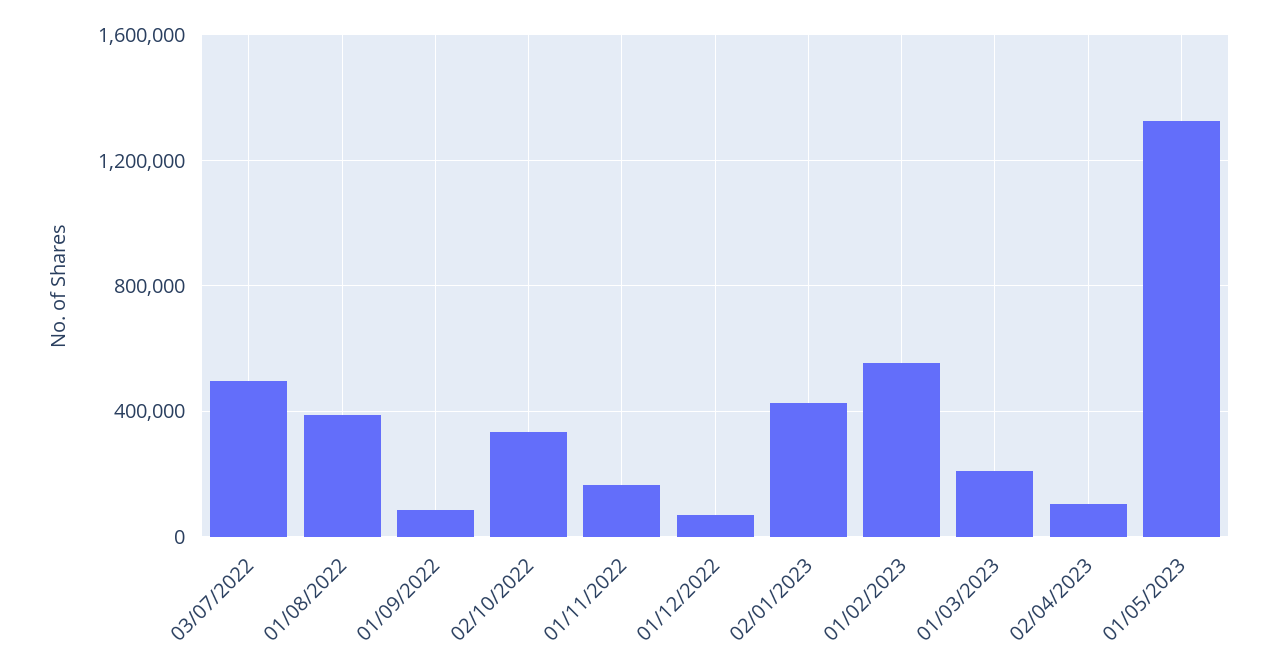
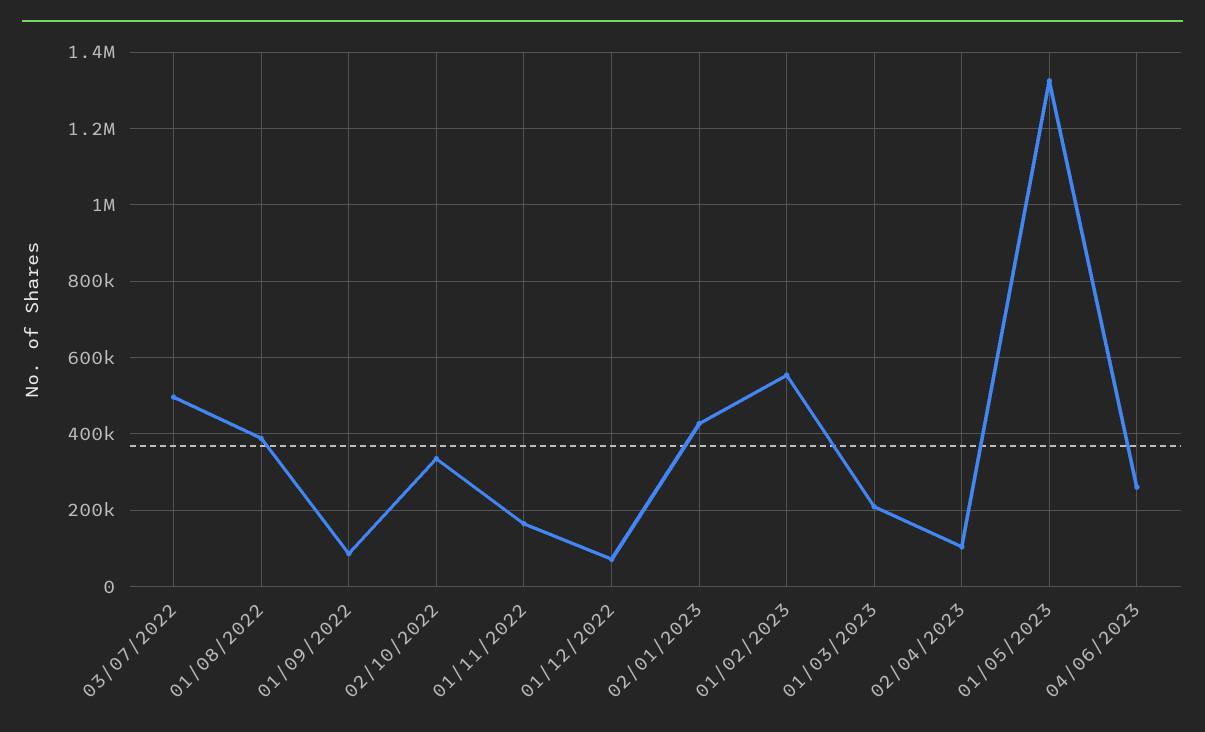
04/06/2023: none -> 260000

